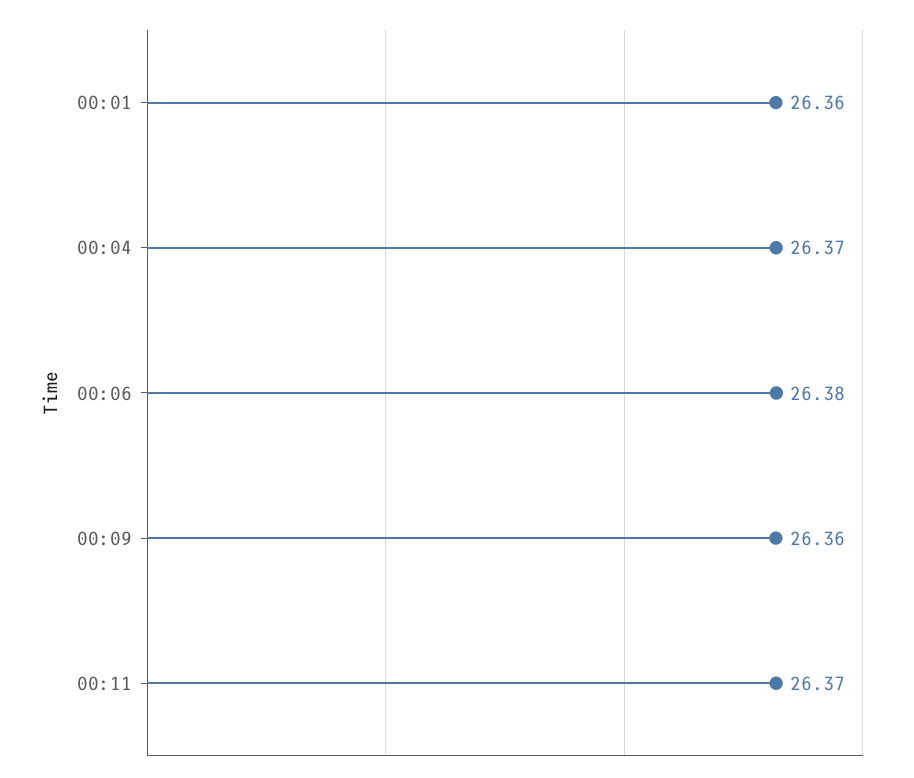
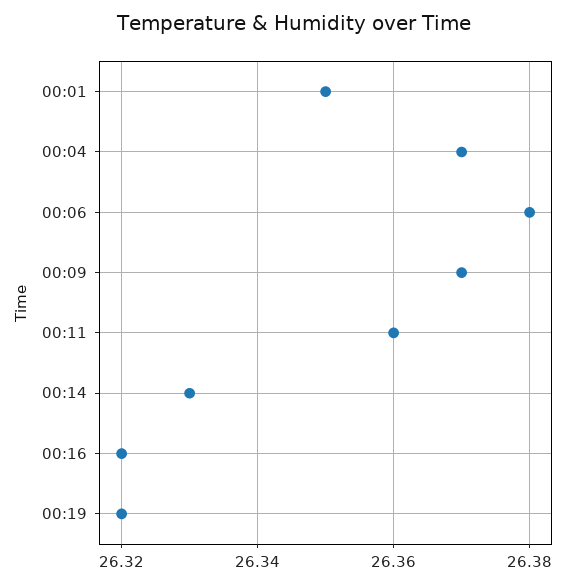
00:01: 26.36 -> 26.35
00:09: 26.36 -> 26.37
00:11: 26.37 -> 26.36
00:14: none -> 26.33
00:16: none -> 26.32
00:19: none -> 26.32

